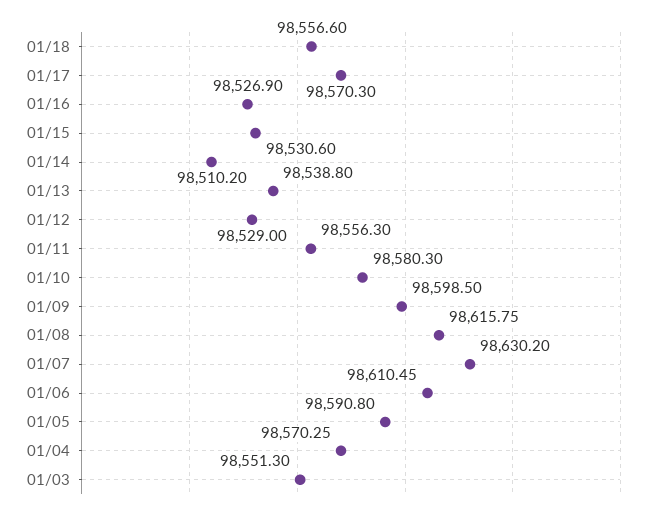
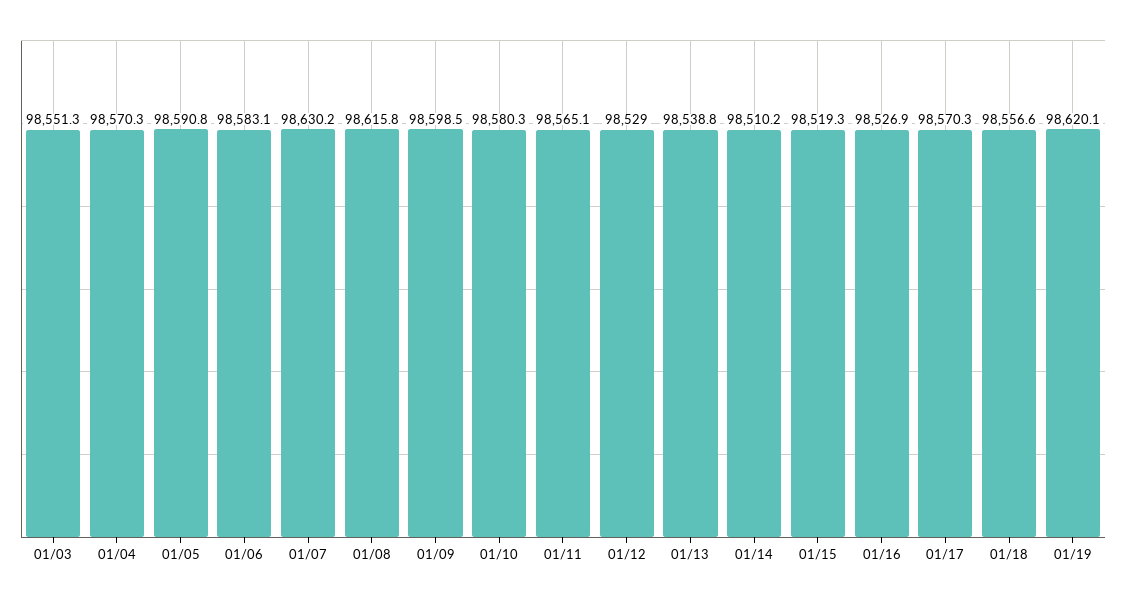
01/15: 98530.6 -> 98519.3
01/11: 98556.3 -> 98565.1
01/06: 98610.45 -> 98583.1
01/19: none -> 98620.1

